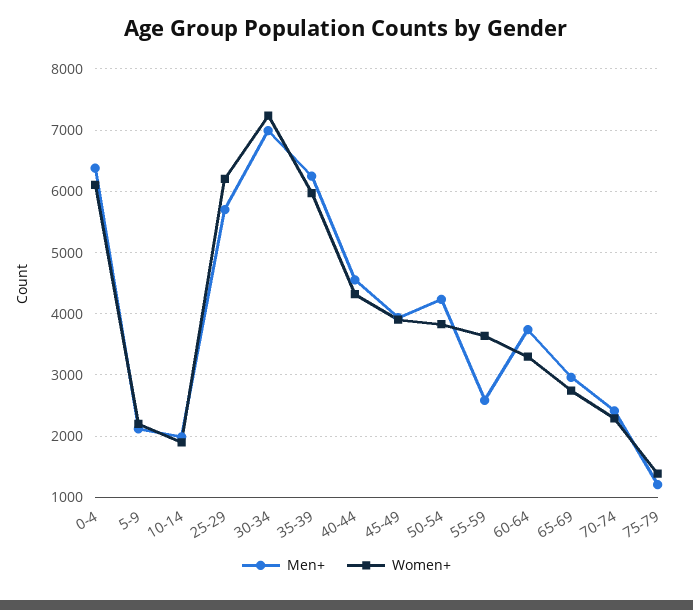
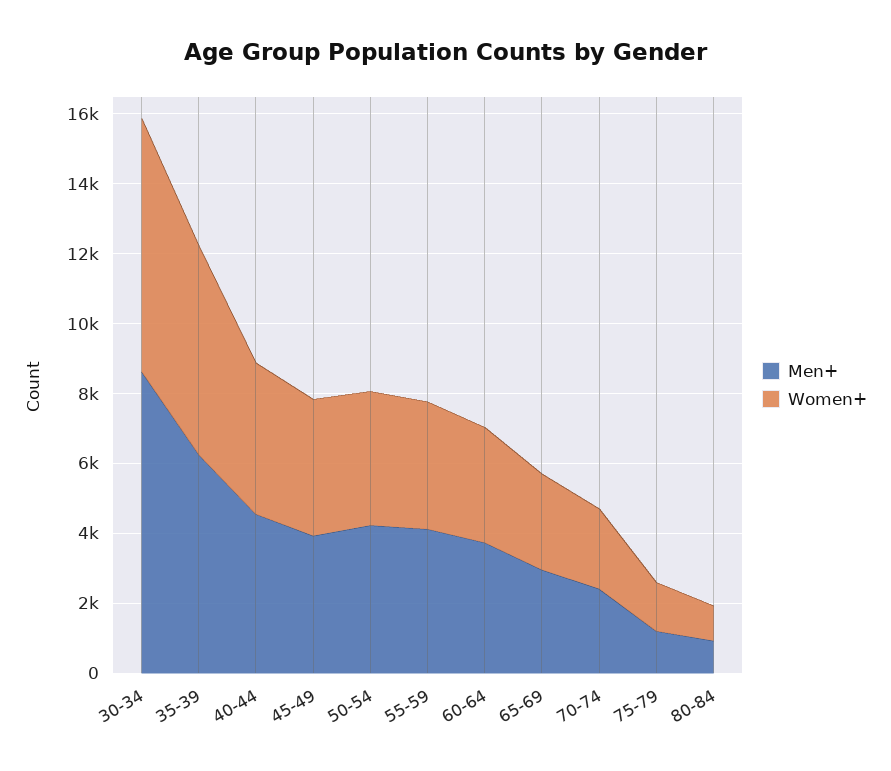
Men+, 0-4: 6400 -> none
Women+, 0-4: 6100 -> none
Men+, 5-9: 2100 -> none
Women+, 5-9: 2200 -> none
Men+, 10-14: 2000 -> none
Women+, 10-14: 1900 -> none
Men+, 25-29: 5700 -> none
Women+, 25-29: 6200 -> none
Men+, 30-34: 7000 -> 8500
Men+, 55-59: 2600 -> 4000
Men+, 80-84: none -> 1000
Women+, 80-84: none -> 1000

